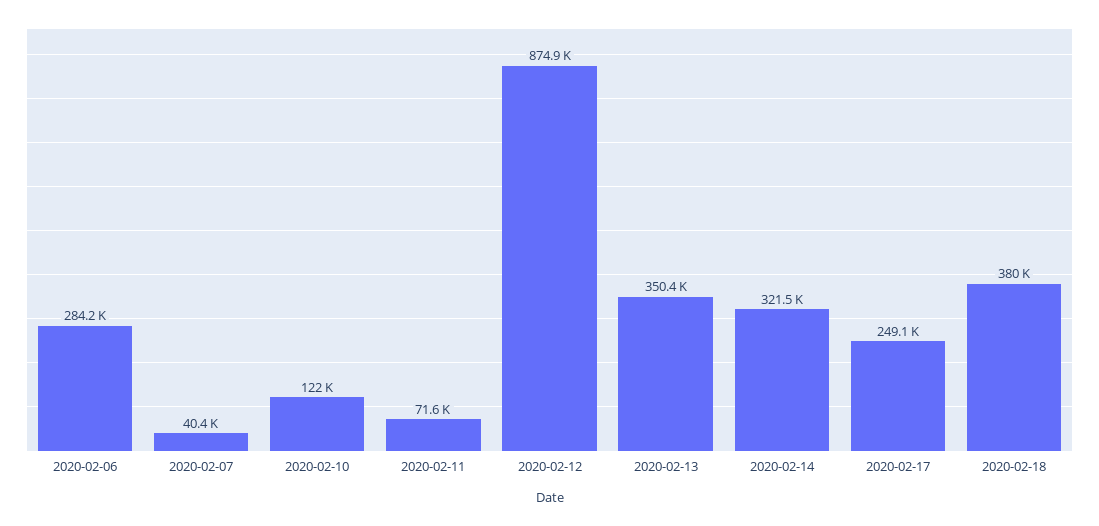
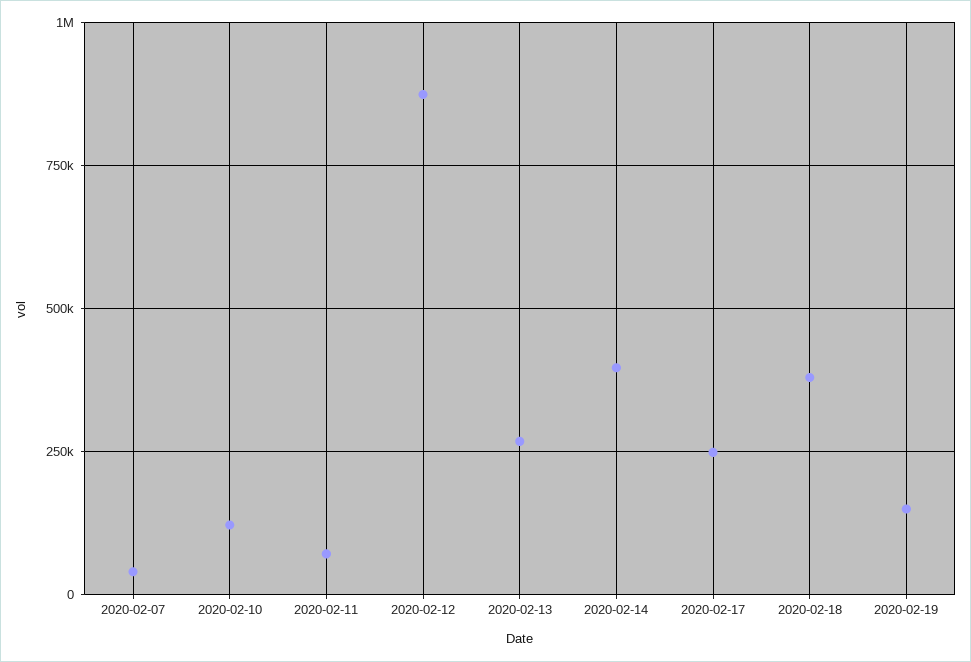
2020-02-06: 284200 -> none
2020-02-13: 350400 -> 275000
2020-02-14: 321500 -> 400000
2020-02-19: none -> 150000

